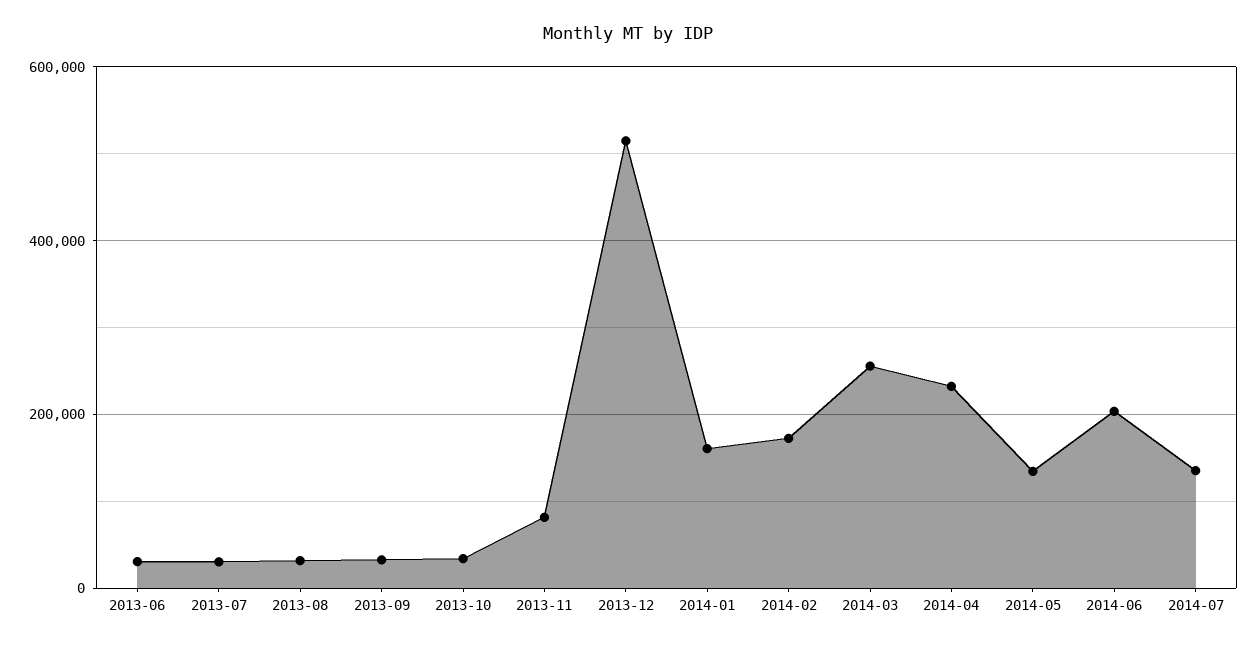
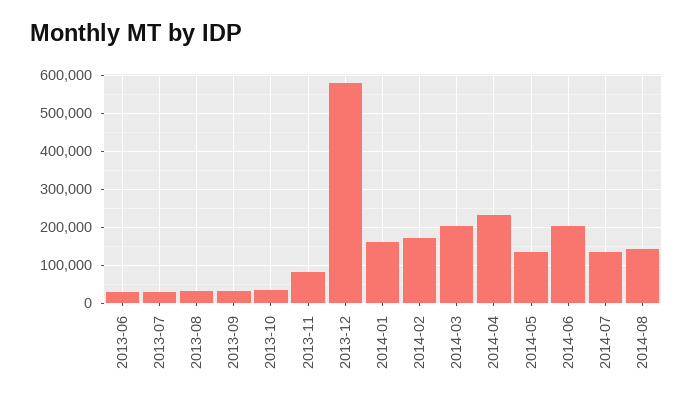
2013-12: 520000 -> 580000
2014-03: 260000 -> 200000
2014-08: none -> 140000

